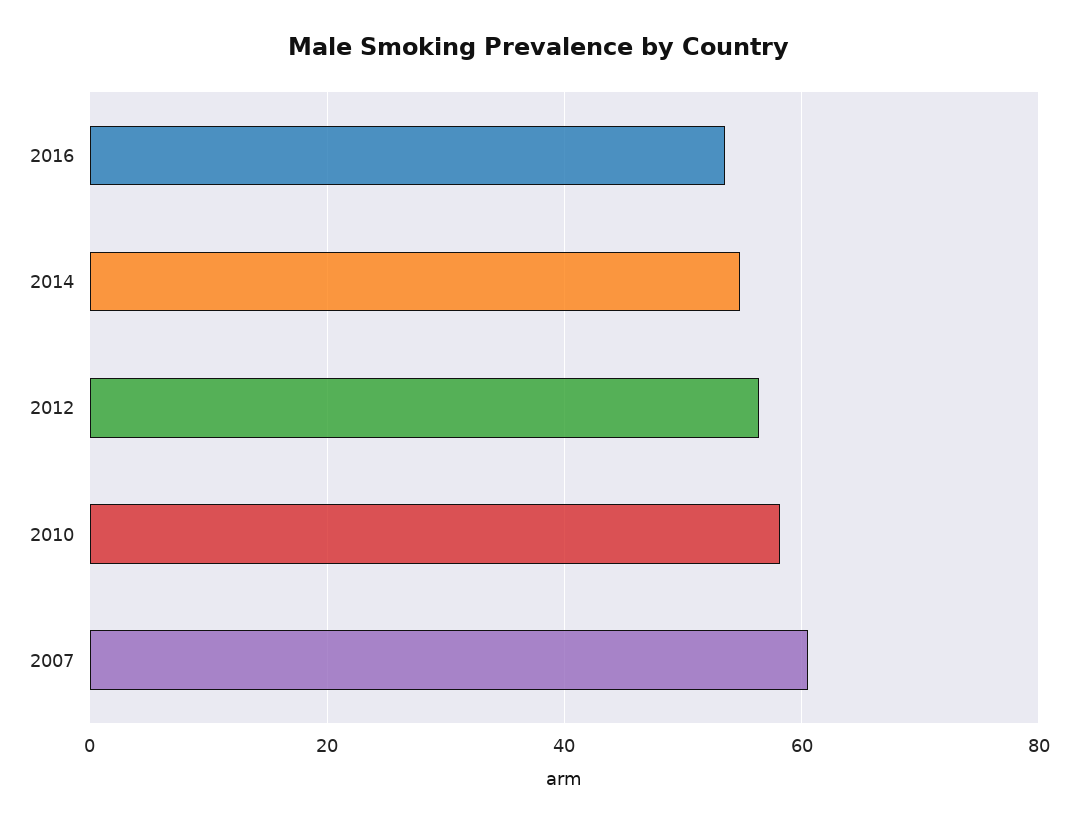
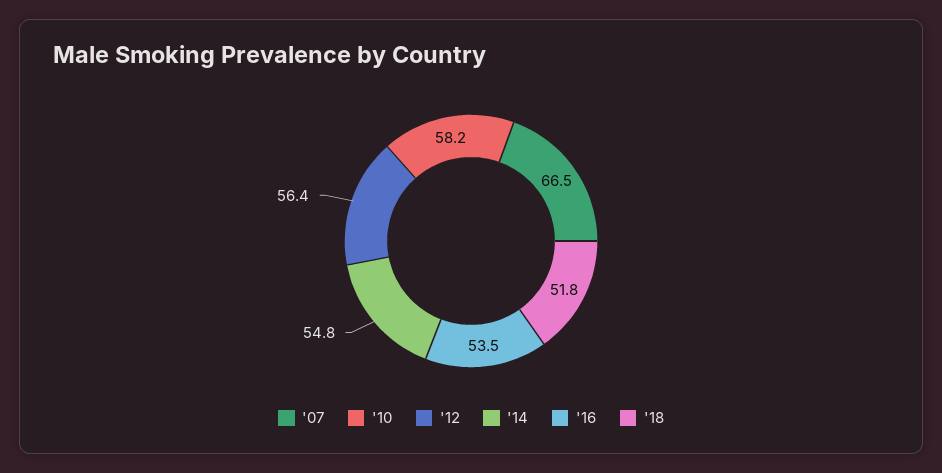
2007: 60 -> 66.5
'18: none -> 51.8

